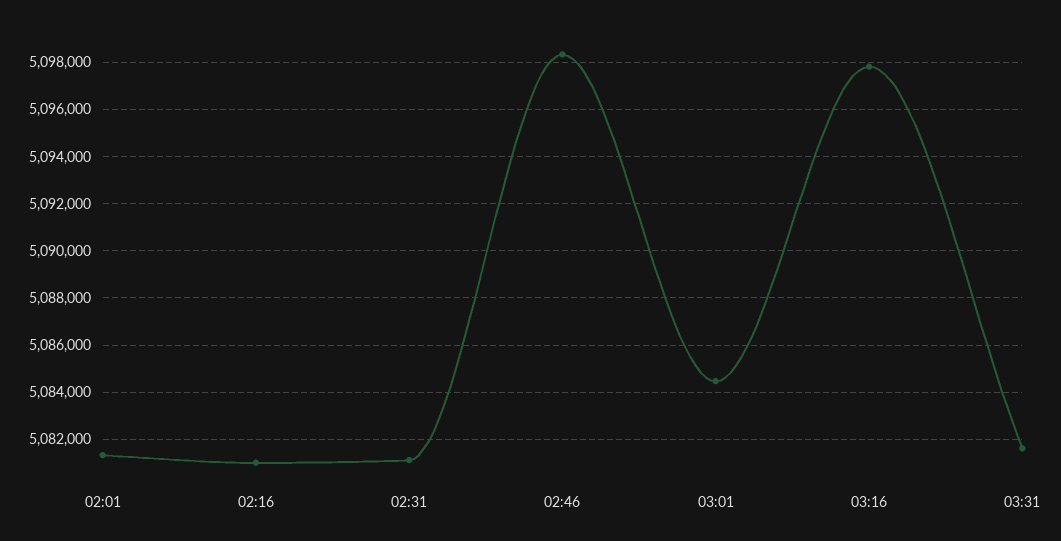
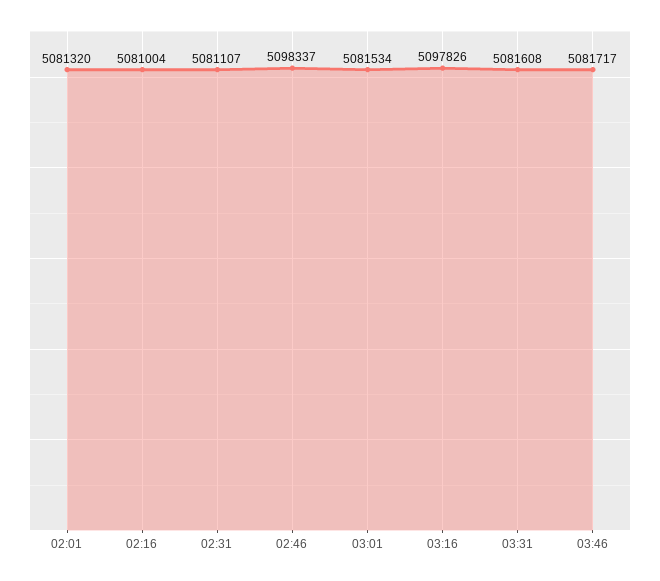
03:01: 5084500 -> 5081534
03:46: none -> 5081717

